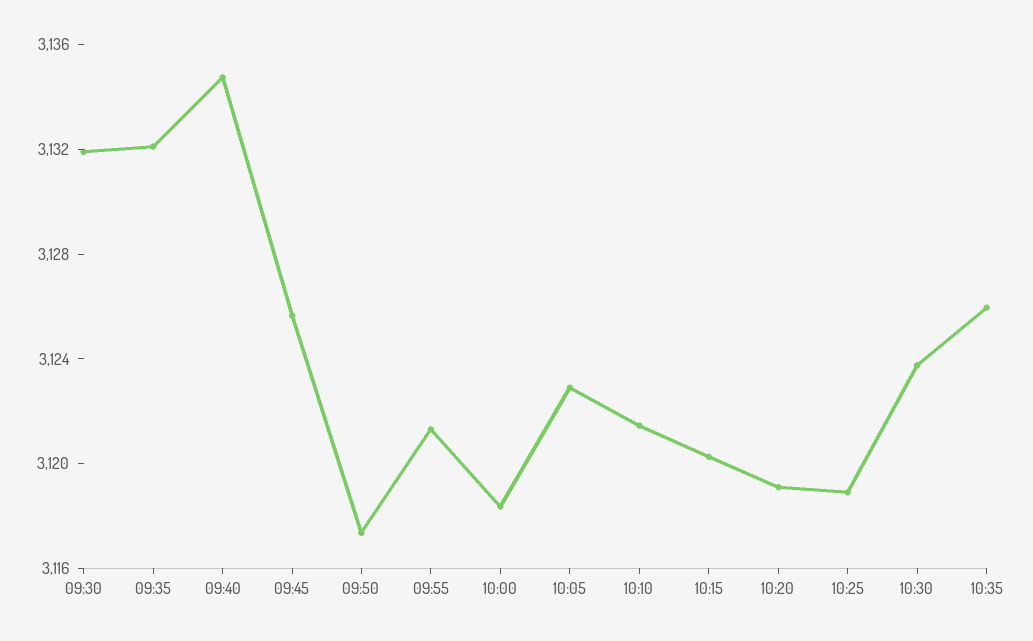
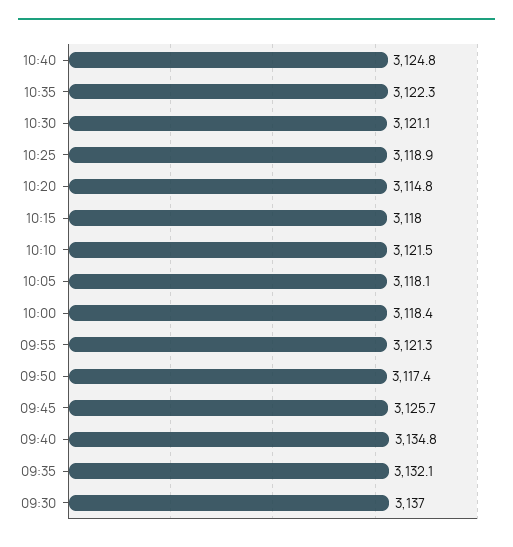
09:30: 3132 -> 3137
10:05: 3123 -> 3118.1
10:15: 3120 -> 3118
10:20: 3119 -> 3114.8
10:30: 3124 -> 3121.1
10:35: 3126 -> 3122.3
10:40: none -> 3124.8

